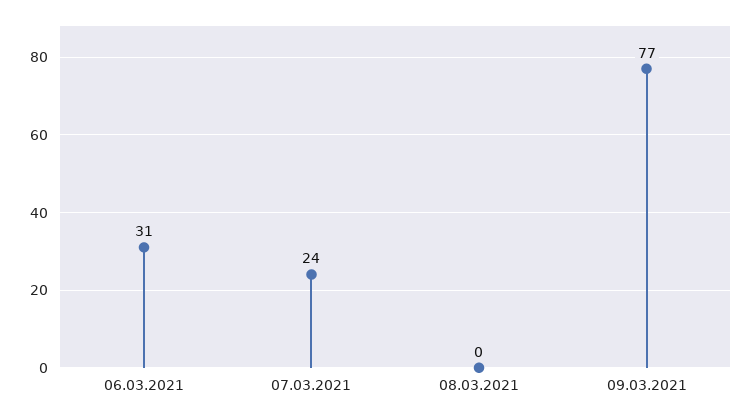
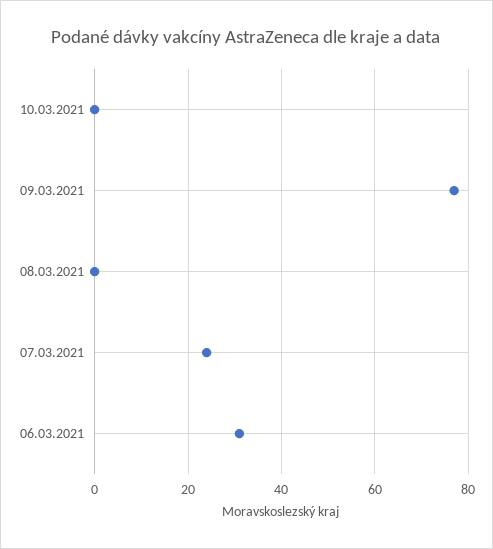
10.03.2021: none -> 0

